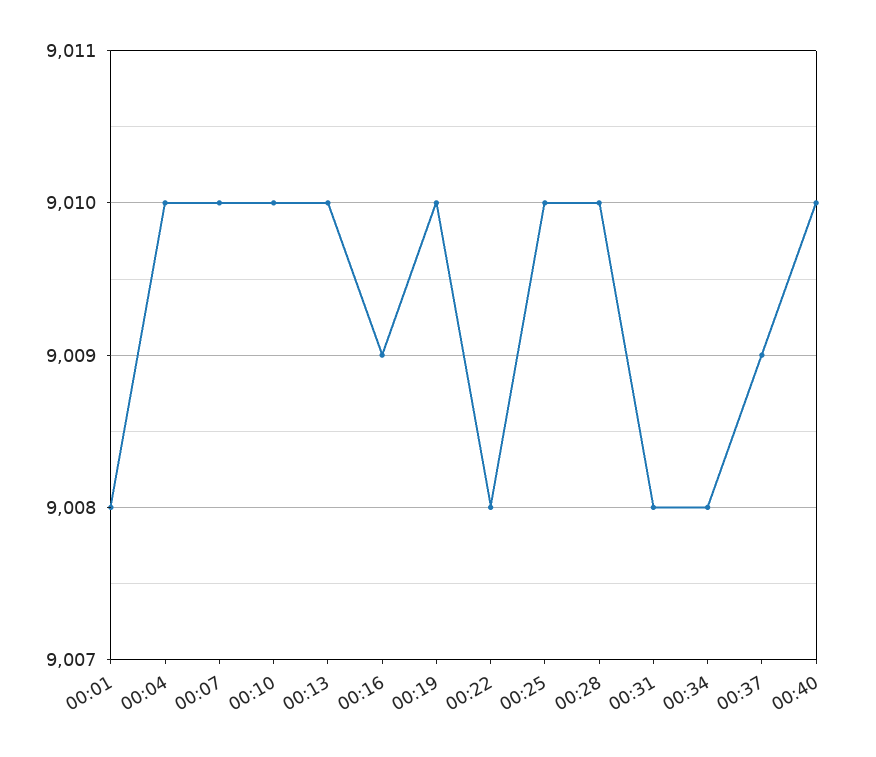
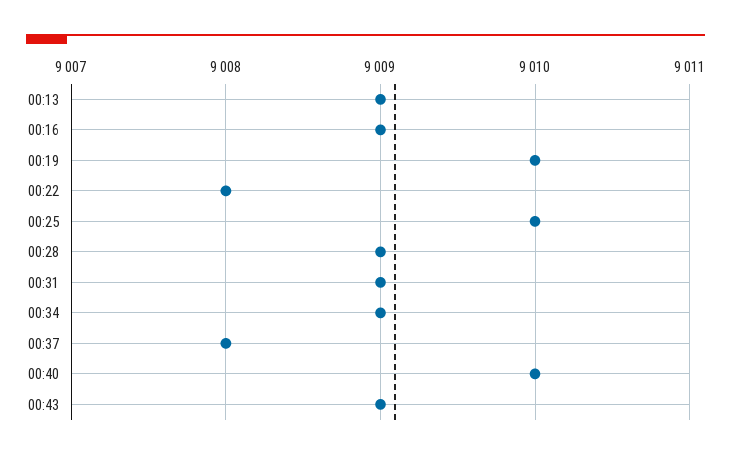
00:01: 9008 -> none
00:04: 9010 -> none
00:07: 9010 -> none
00:10: 9010 -> none
00:13: 9010 -> 9009
00:28: 9010 -> 9009
00:31: 9008 -> 9009
00:34: 9008 -> 9009
00:37: 9009 -> 9008
00:43: none -> 9009

